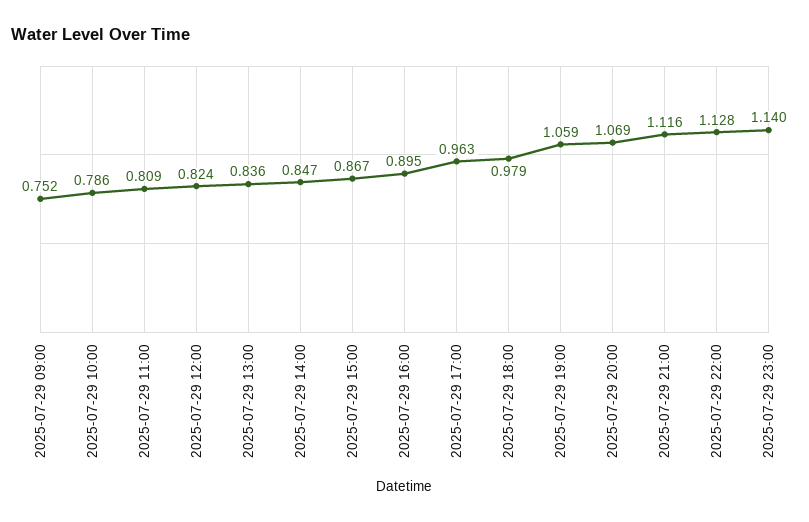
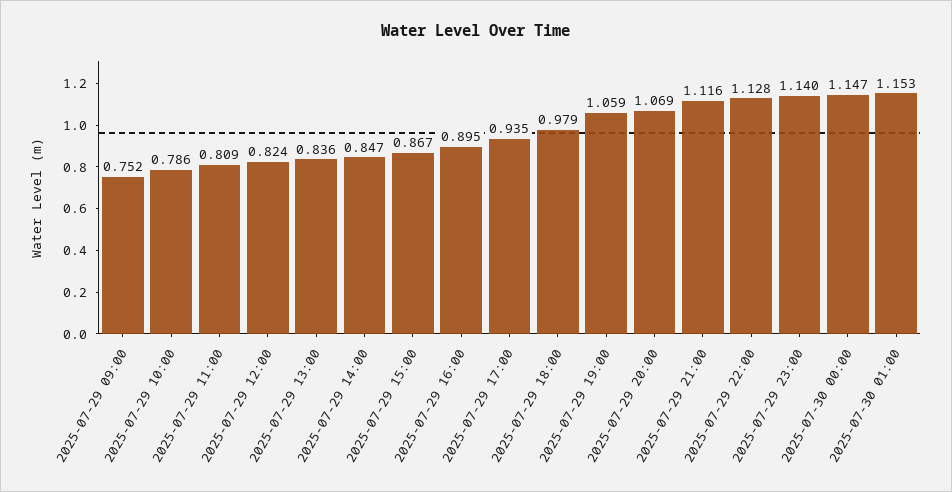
2025-07-29 17:00: 0.963 -> 0.935
2025-07-30 00:00: none -> 1.147
2025-07-30 01:00: none -> 1.153

